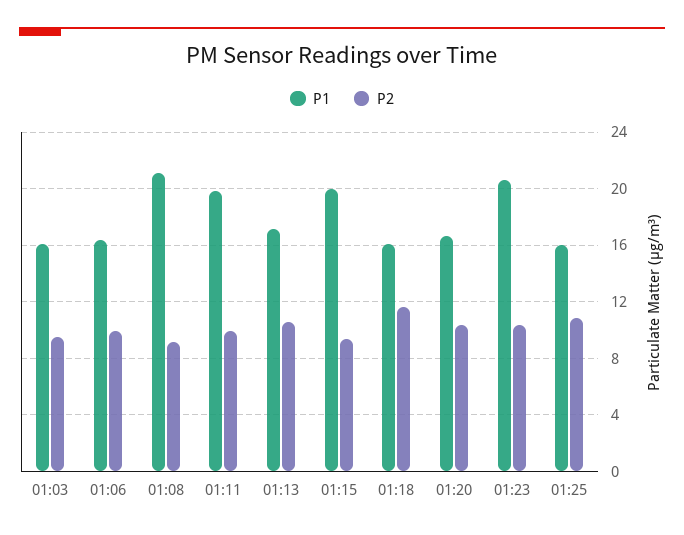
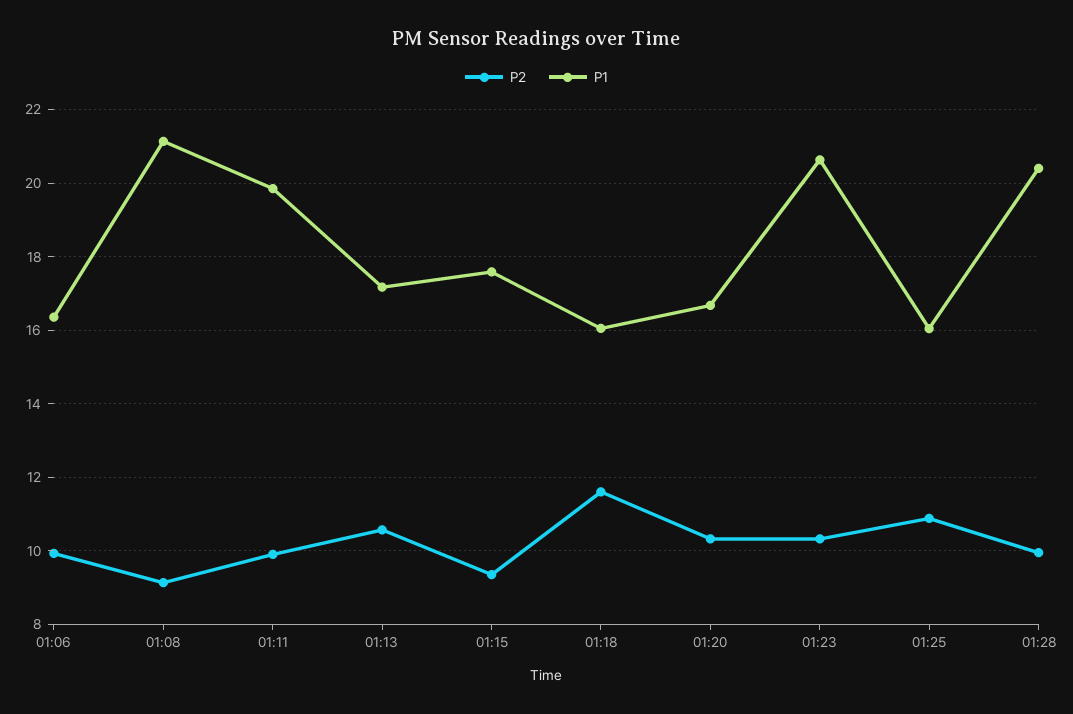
P1, 01:03: 16 -> none
P2, 01:03: 9.5 -> none
P1, 01:15: 20 -> 17.6
P2, 01:28: none -> 10
P1, 01:28: none -> 20.4

